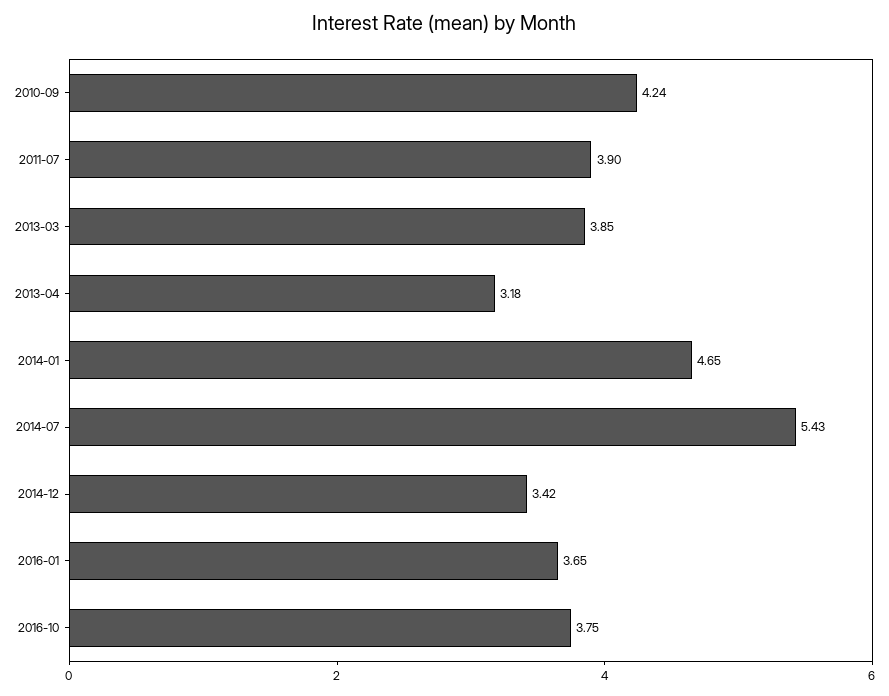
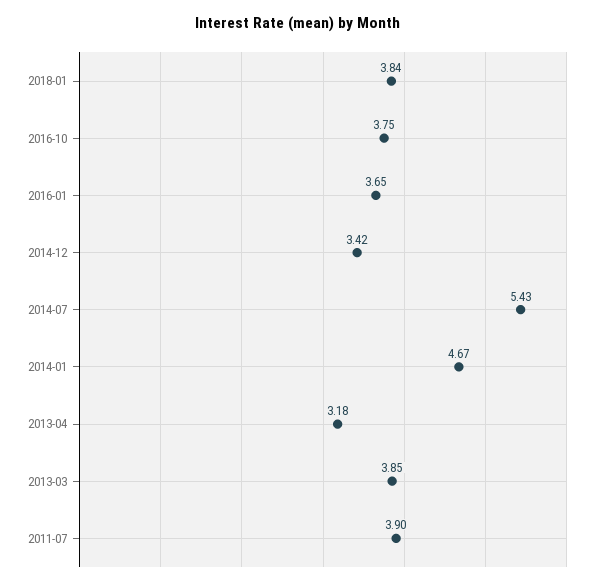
2010-09: 4.24 -> none
2014-01: 4.65 -> 4.67
2018-01: none -> 3.84

